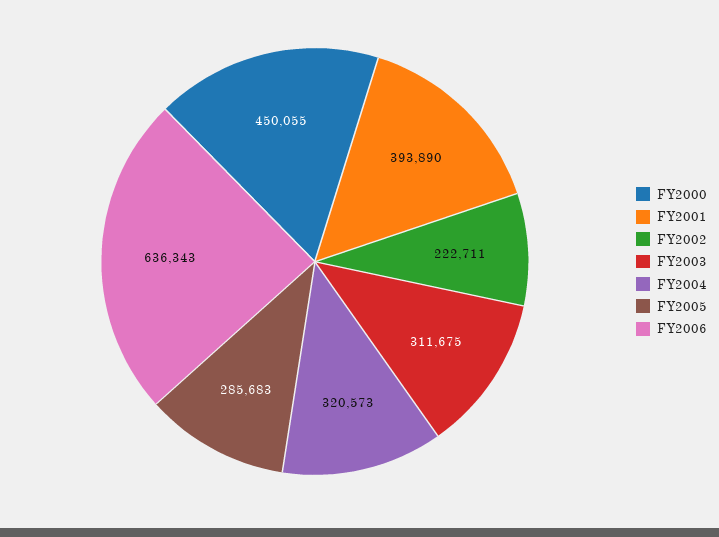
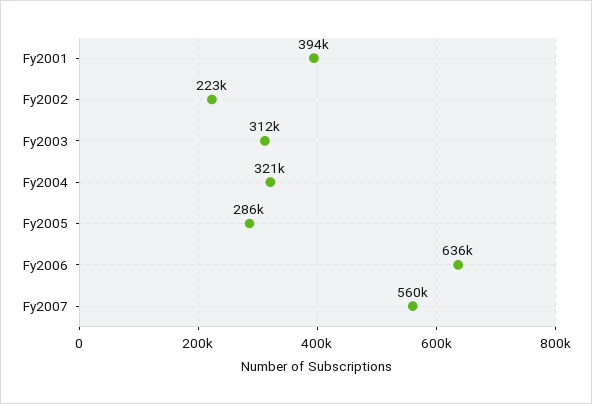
FY2000: 450055 -> none
Fy2007: none -> 560000

